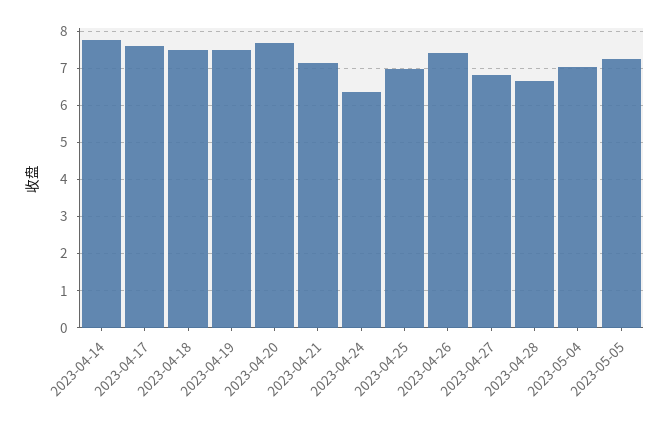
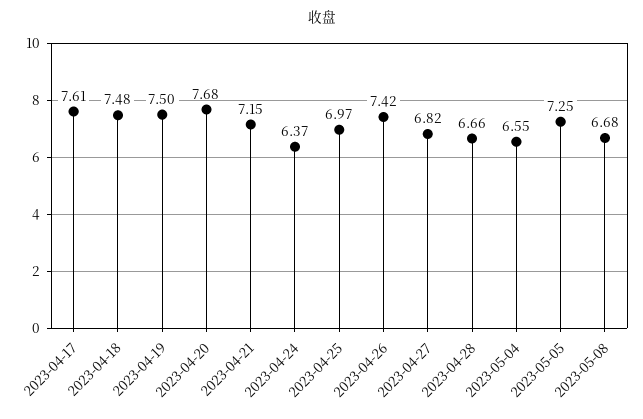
2023-04-14: 7.8 -> none
2023-05-04: 7 -> 6.55
2023-05-08: none -> 6.68

